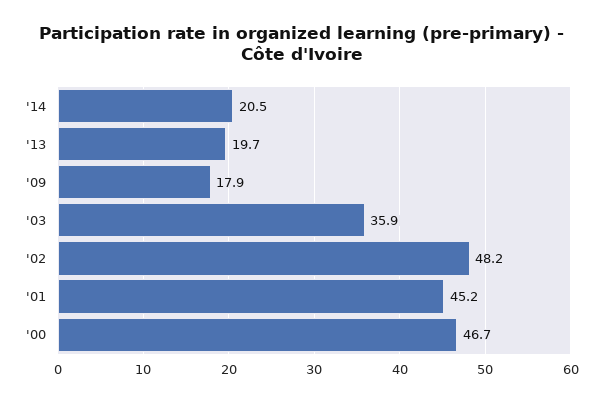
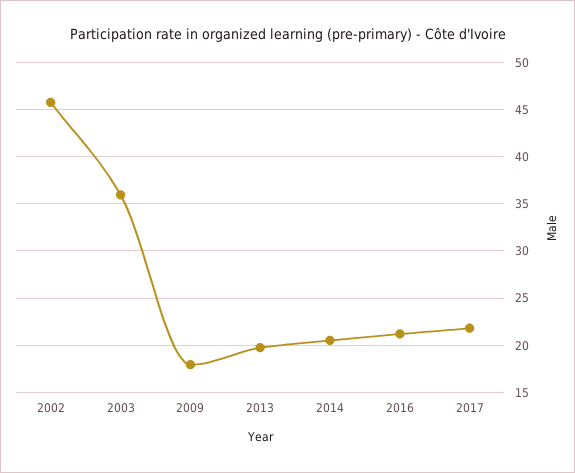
'02: 48.2 -> 46
'01: 45.2 -> none
'00: 46.7 -> none
2016: none -> 21
2017: none -> 22

